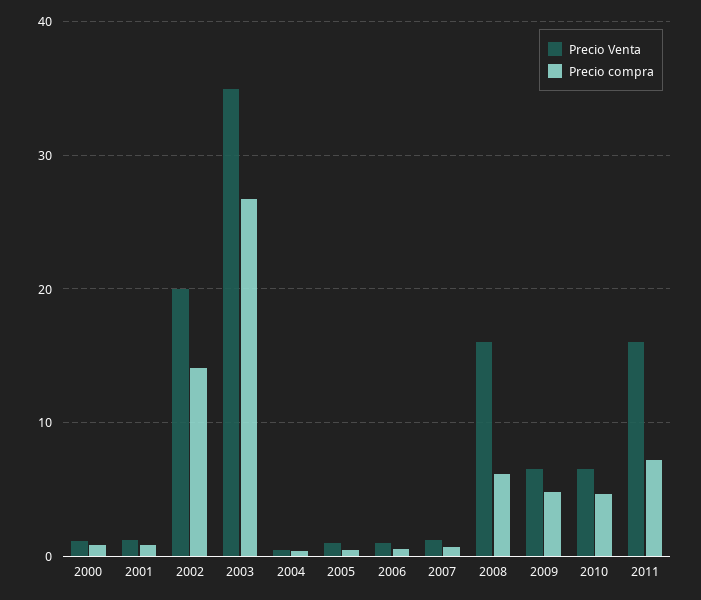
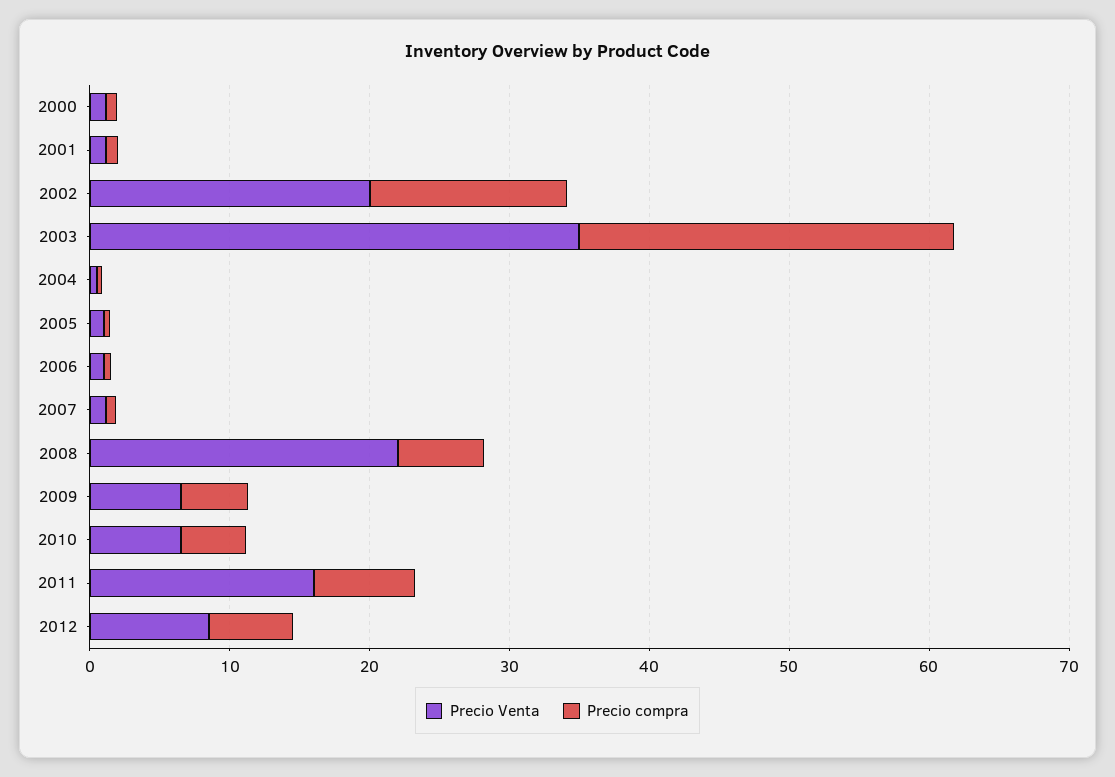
Precio Venta, 2008: 16 -> 22
Precio Venta, 2012: none -> 8
Precio compra, 2012: none -> 6

